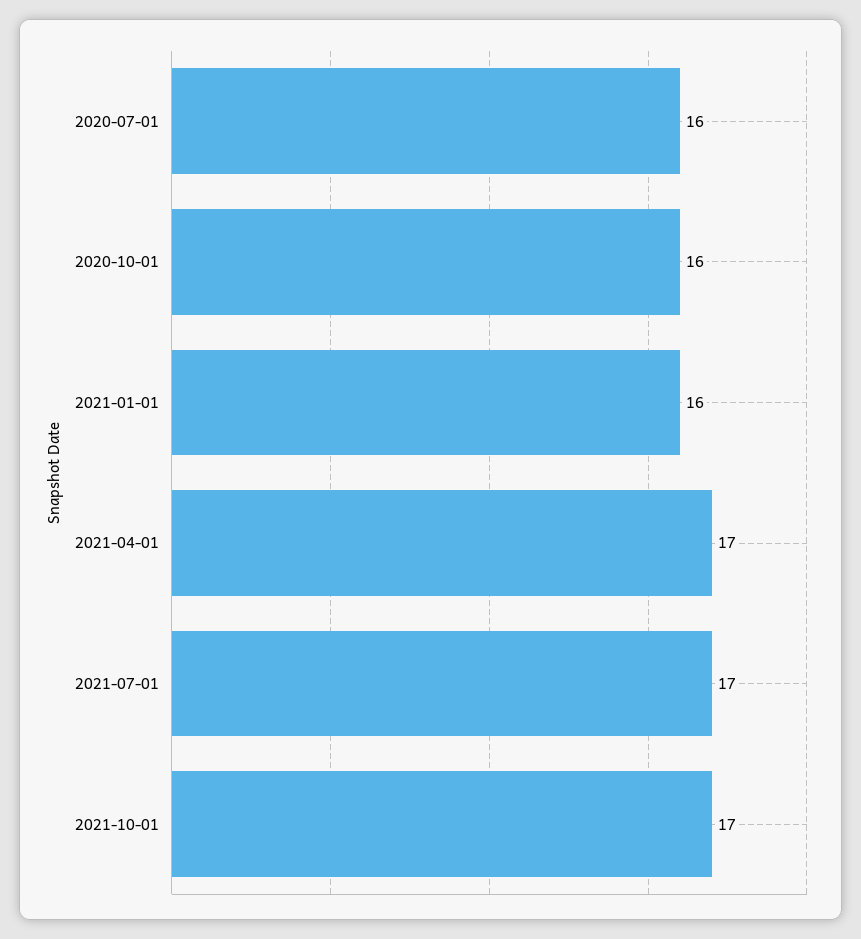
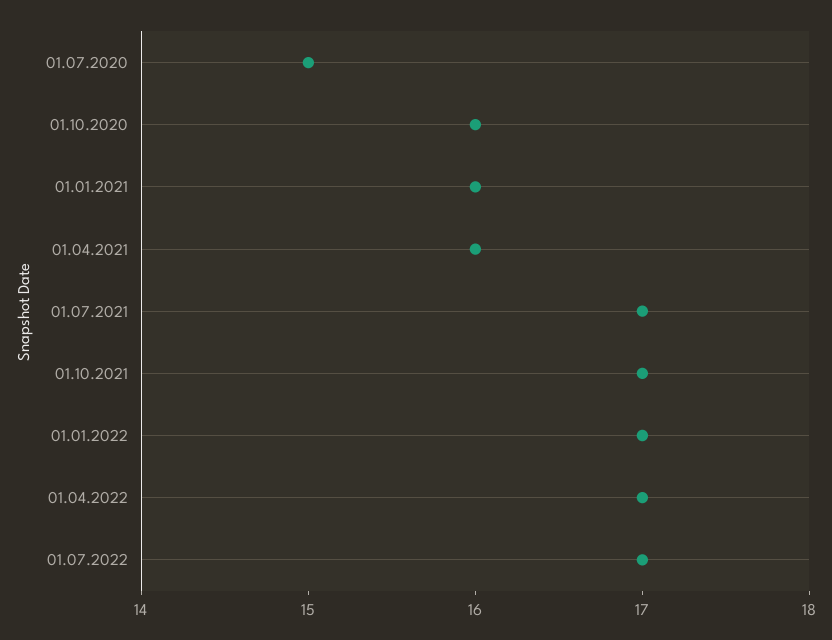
2020-07-01: 16 -> 15
2021-04-01: 17 -> 16
01.01.2022: none -> 17
01.04.2022: none -> 17
01.07.2022: none -> 17

